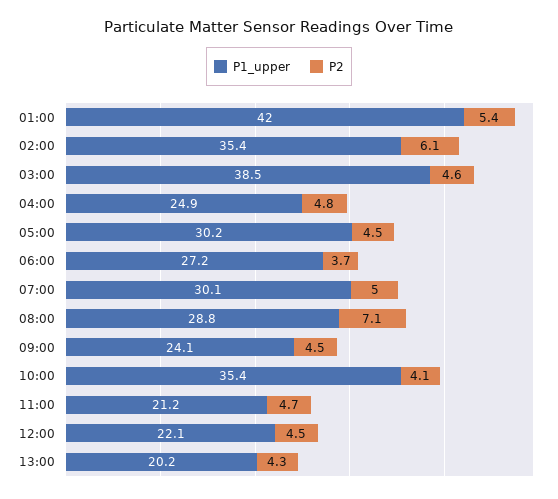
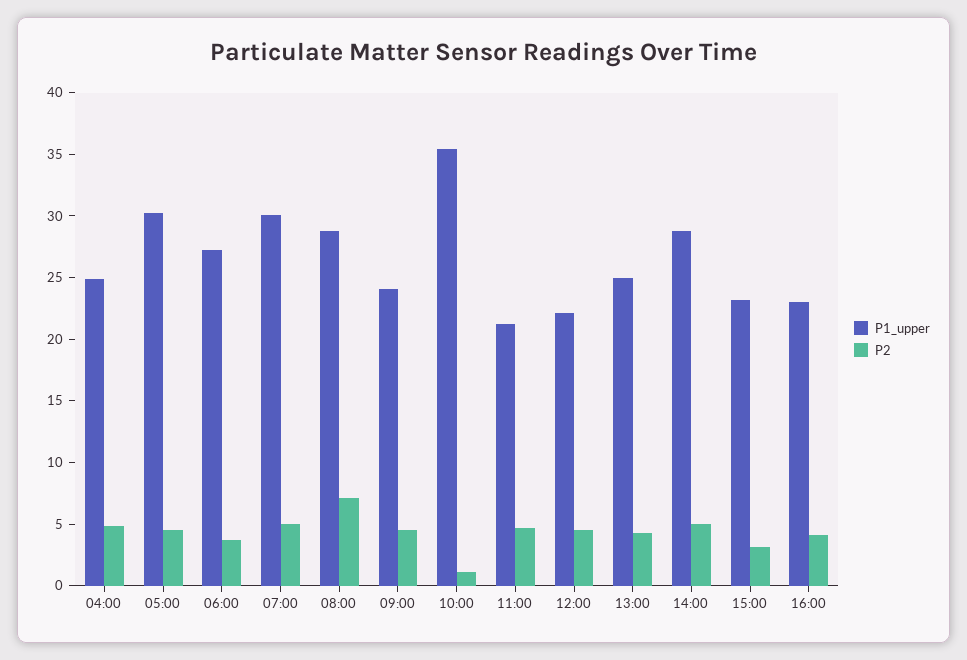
P1_upper, 01:00: 42 -> none
P2, 01:00: 5.4 -> none
P1_upper, 02:00: 35.4 -> none
P2, 02:00: 6.1 -> none
P1_upper, 03:00: 38.5 -> none
P2, 03:00: 4.6 -> none
P2, 10:00: 4.1 -> 1
P1_upper, 13:00: 20.2 -> 25
P1_upper, 14:00: none -> 29
P2, 14:00: none -> 5
P1_upper, 15:00: none -> 23
P2, 15:00: none -> 3
P1_upper, 16:00: none -> 23
P2, 16:00: none -> 4

